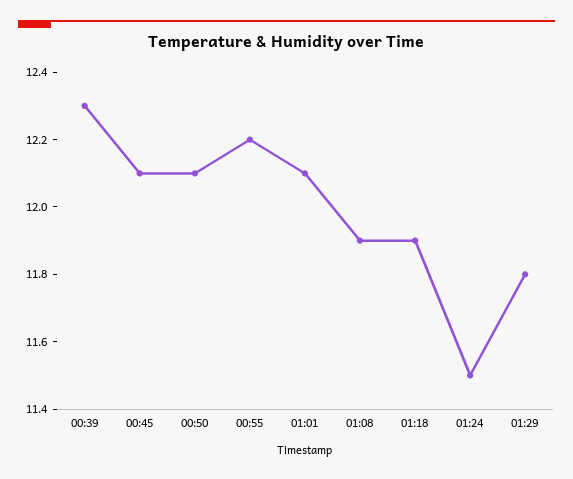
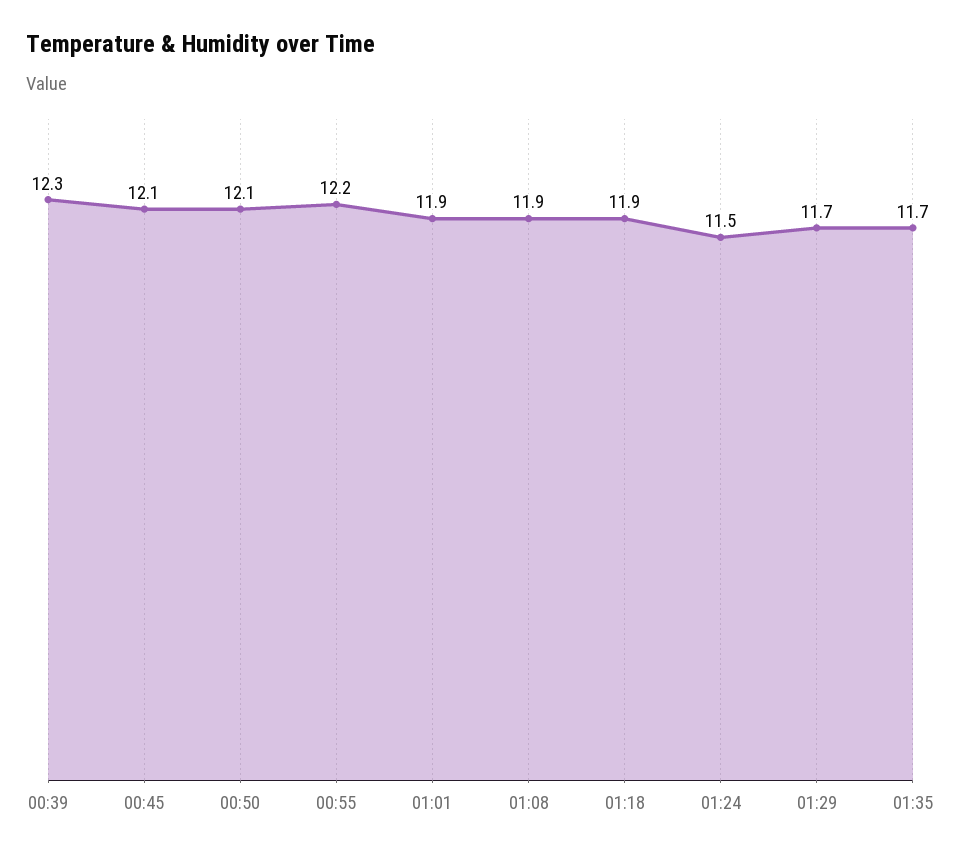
01:01: 12.1 -> 11.9
01:29: 11.8 -> 11.7
01:35: none -> 11.7

